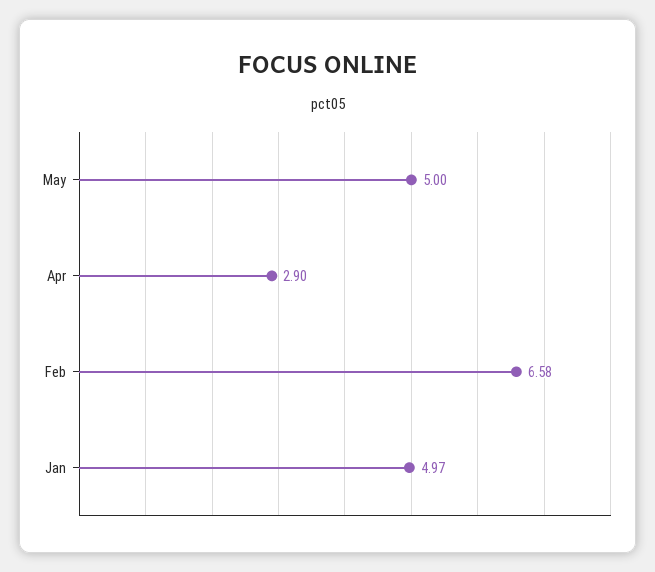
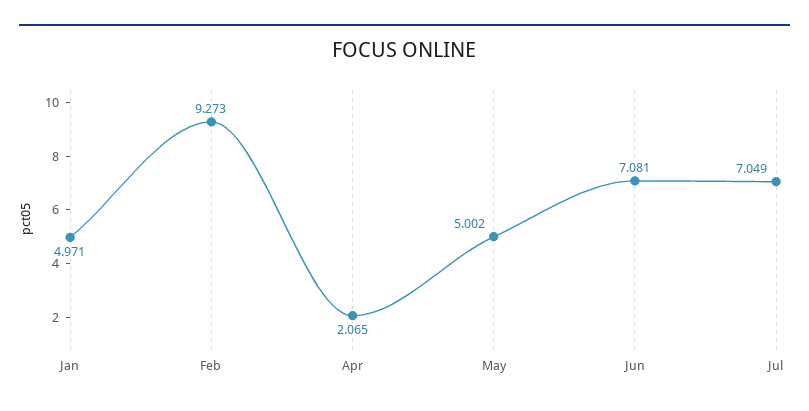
Apr: 2.9 -> 2.065
Feb: 6.58 -> 9.273
Jun: none -> 7.081
Jul: none -> 7.049

